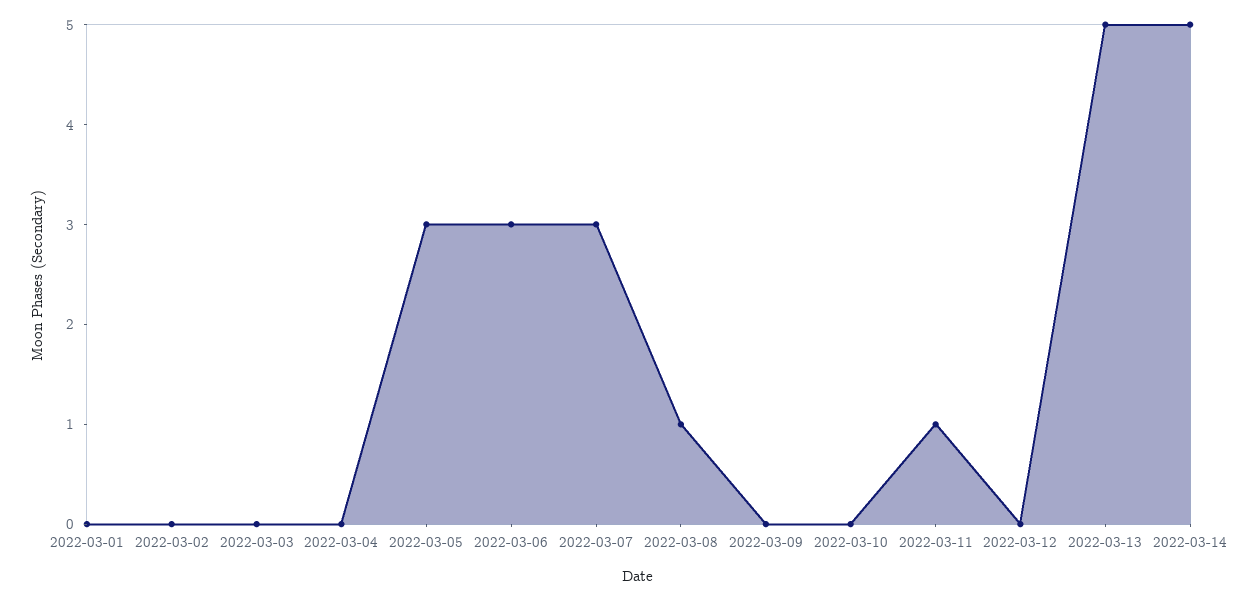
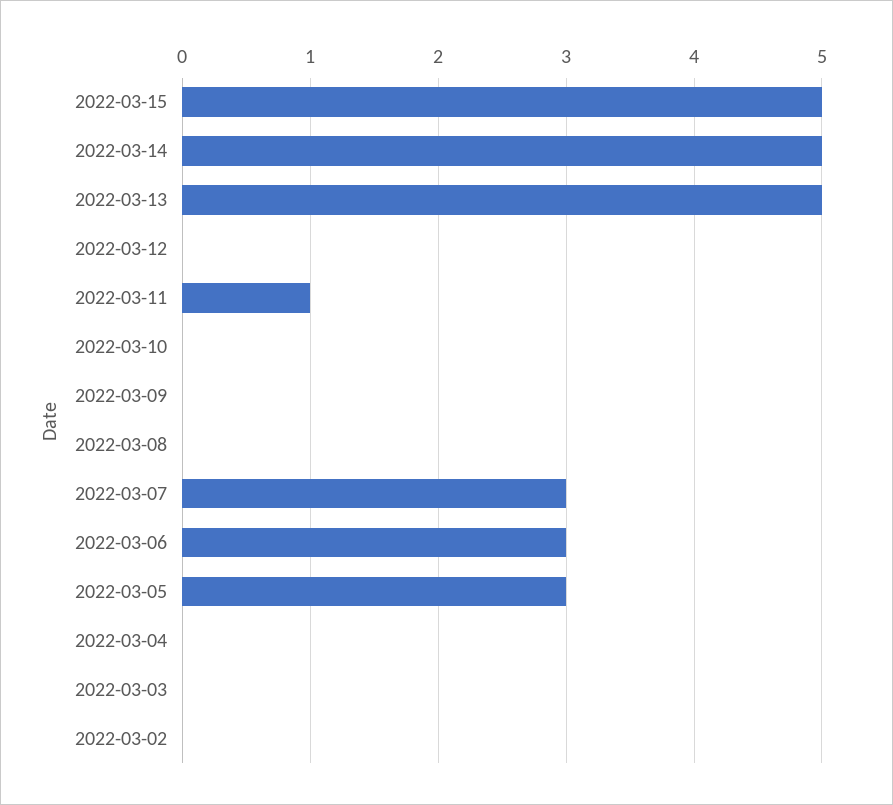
2022-03-01: 0 -> none
2022-03-08: 1 -> 0
2022-03-15: none -> 5

